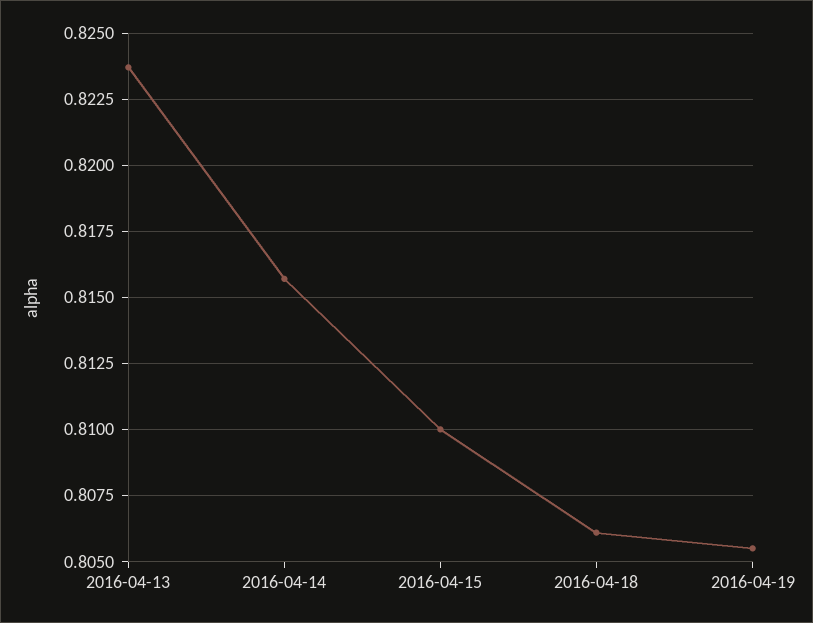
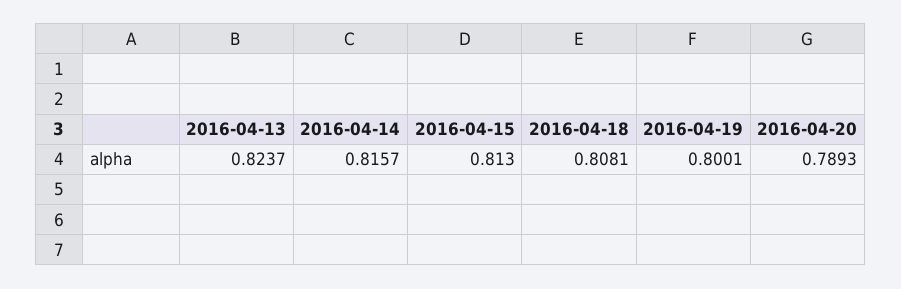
2016-04-15: 0.81 -> 0.813
2016-04-18: 0.806 -> 0.8081
2016-04-19: 0.8055 -> 0.8001
2016-04-20: none -> 0.7893

